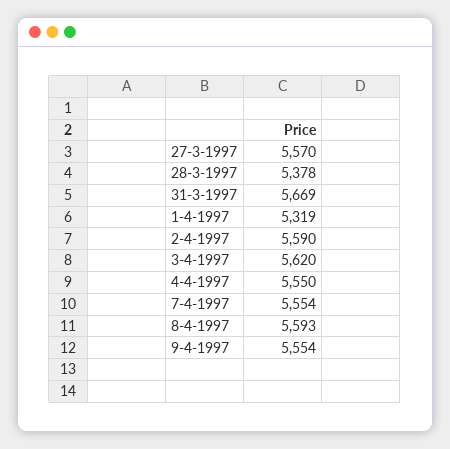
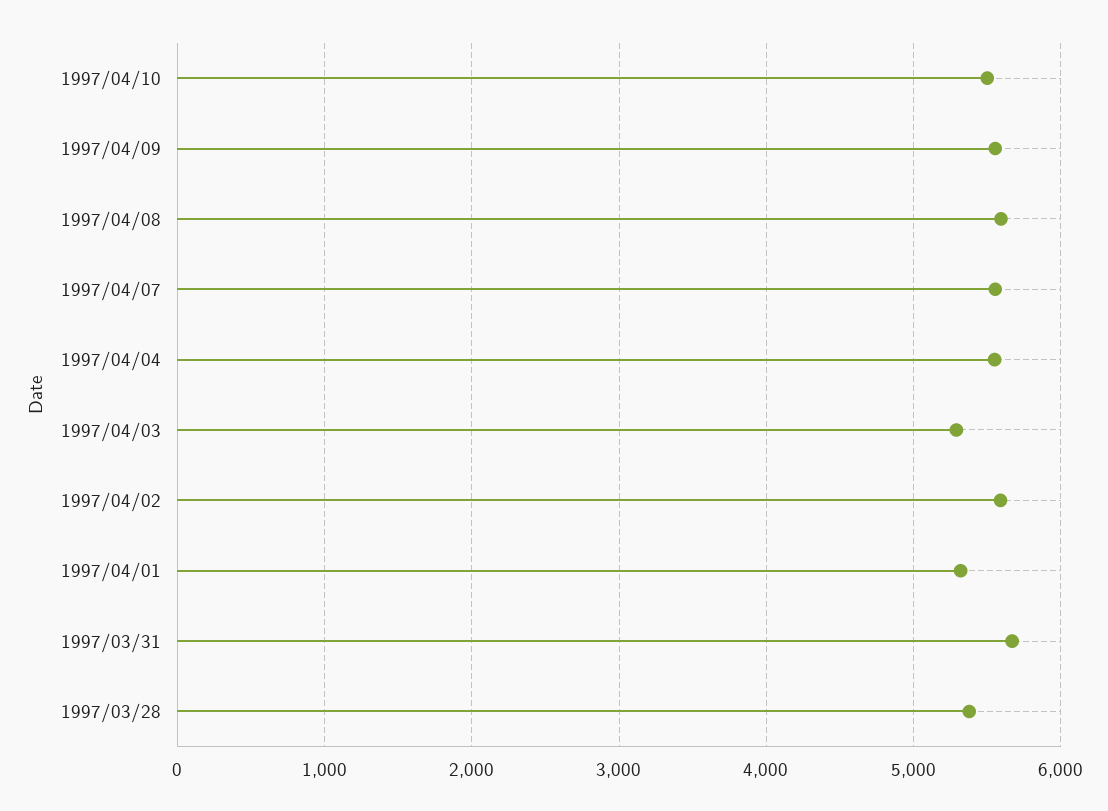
27-3-1997: 5570 -> none
3-4-1997: 5620 -> 5300
1997/04/10: none -> 5500

